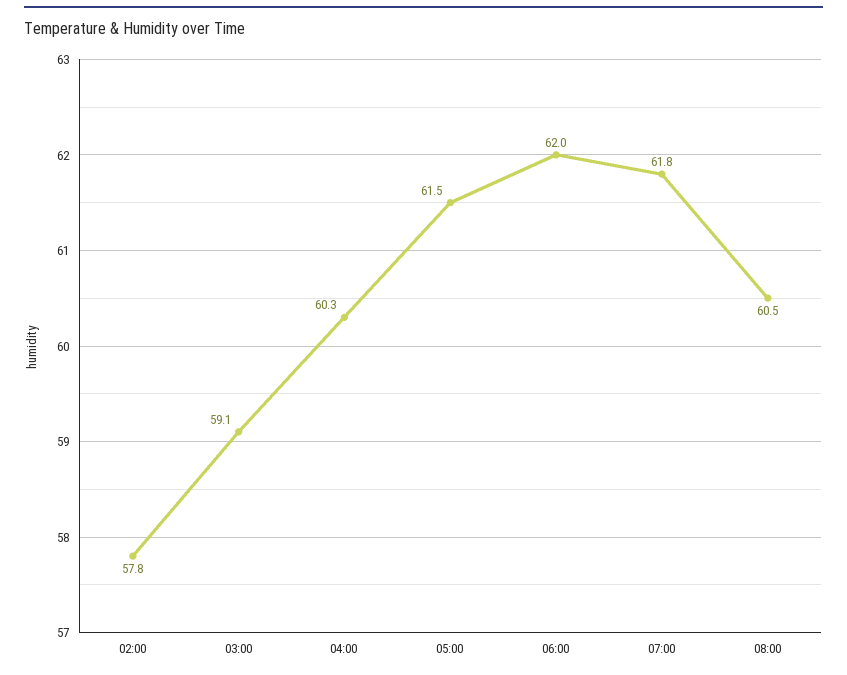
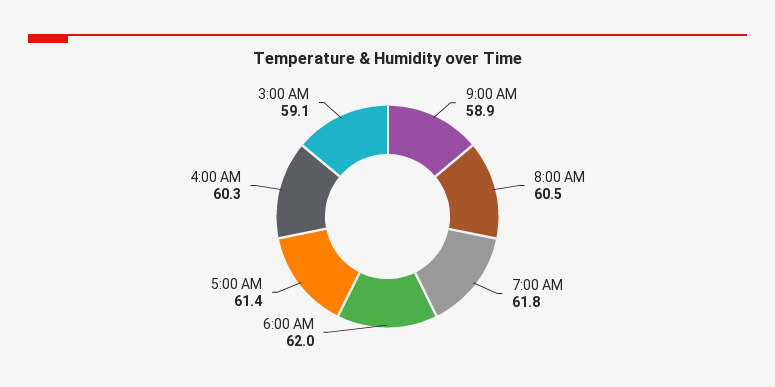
02:00: 57.8 -> none
05:00: 61.5 -> 61.4
9:00 AM: none -> 58.9

